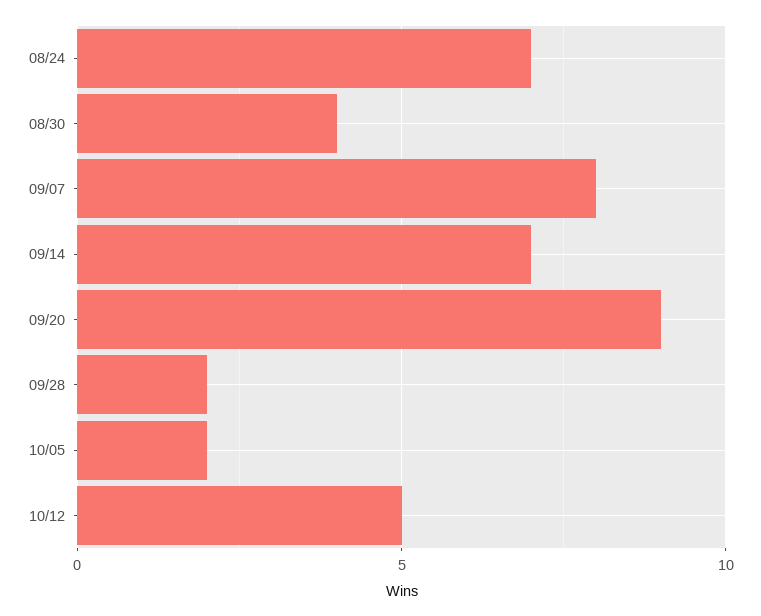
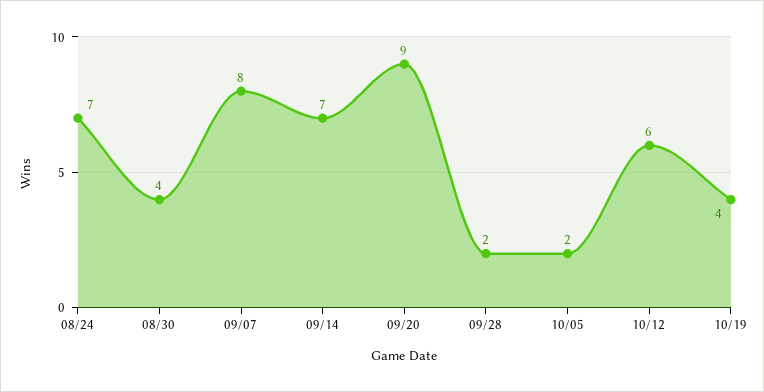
10/12: 5 -> 6
10/19: none -> 4

